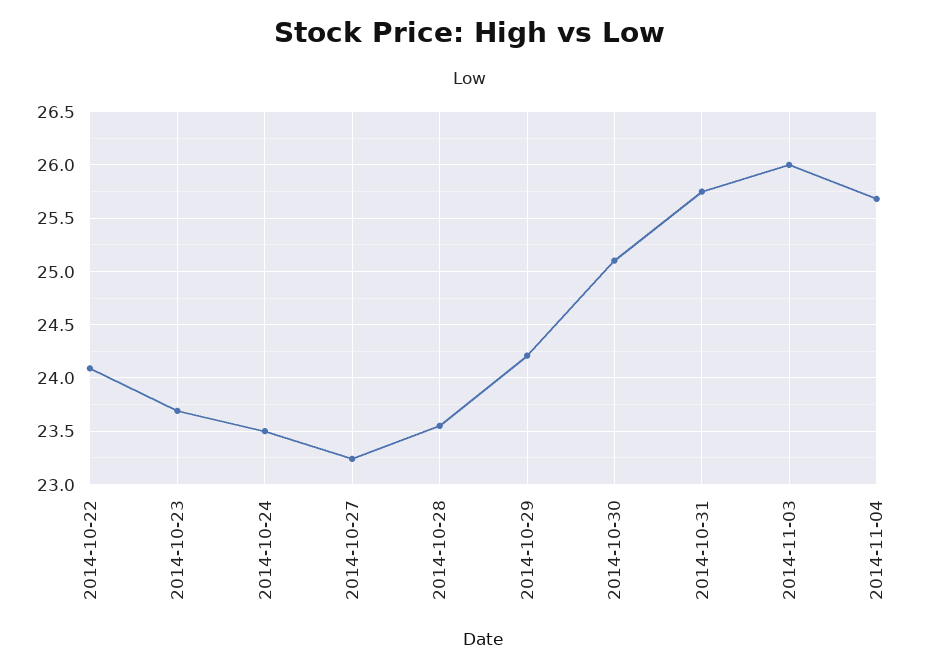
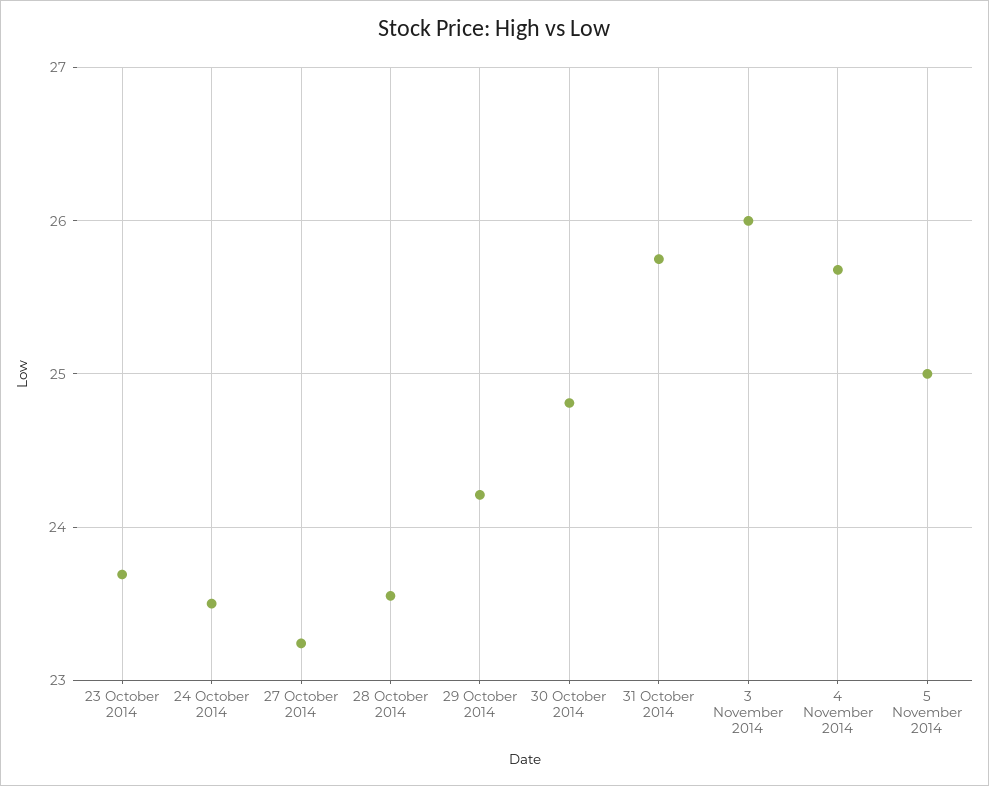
2014-10-22: 24.1 -> none
2014-10-30: 25.1 -> 24.8
5 November 2014: none -> 25

